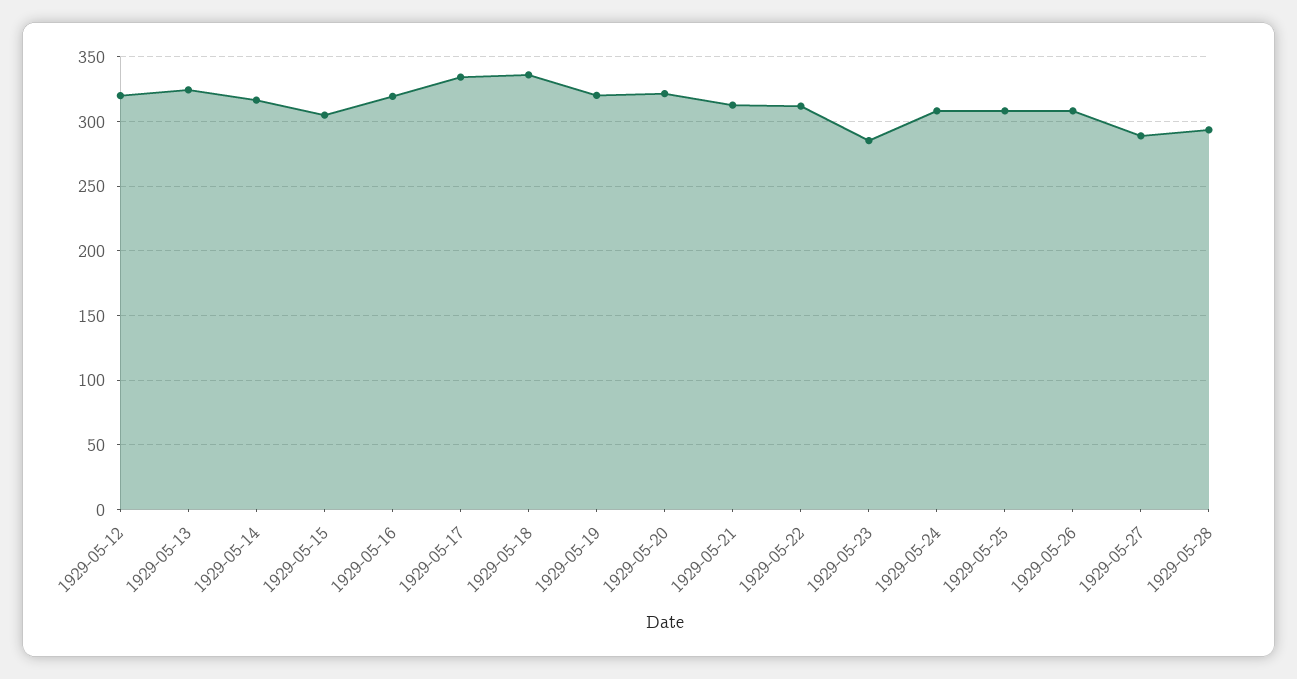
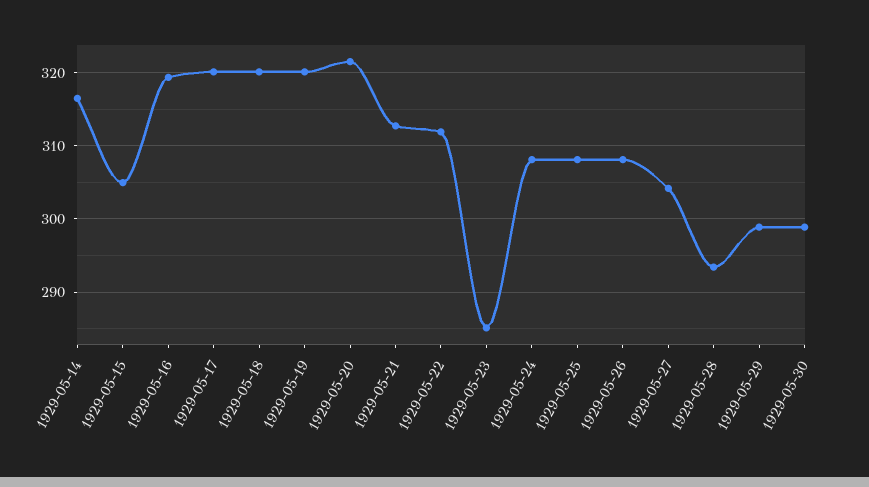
1929-05-12: 320 -> none
1929-05-13: 325 -> none
1929-05-17: 335 -> 320
1929-05-18: 335 -> 320
1929-05-27: 290 -> 304
1929-05-29: none -> 299
1929-05-30: none -> 299

